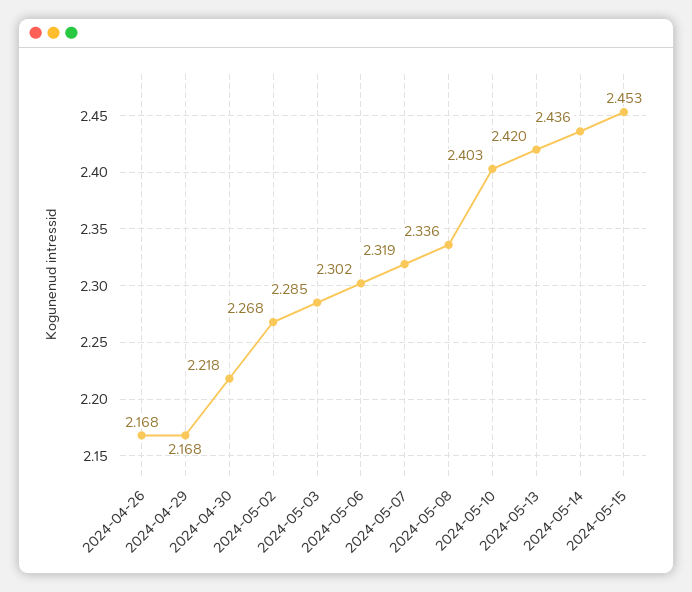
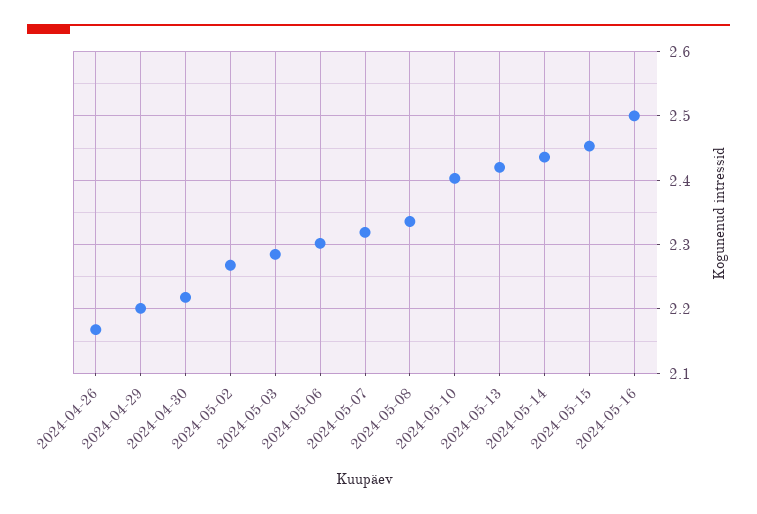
2024-04-29: 2.168 -> 2.2
2024-05-16: none -> 2.5

